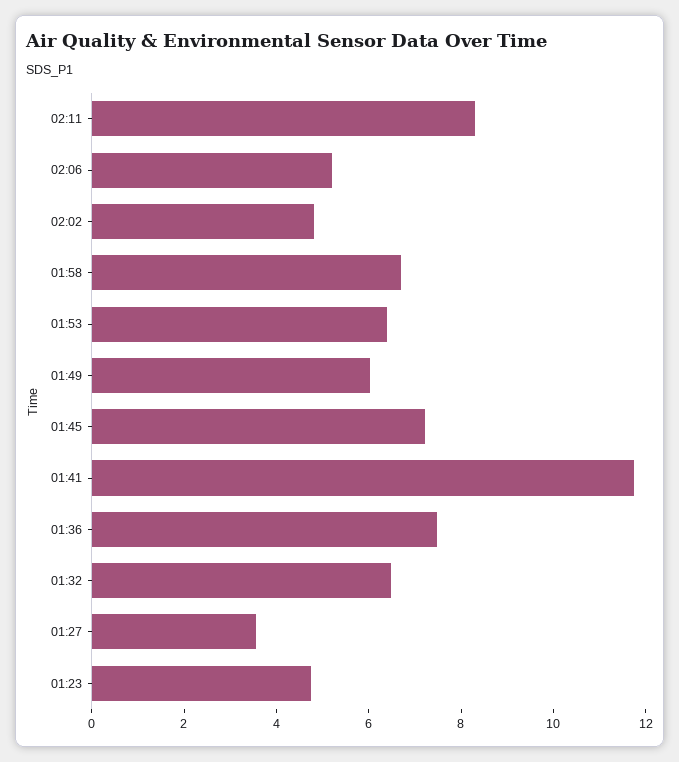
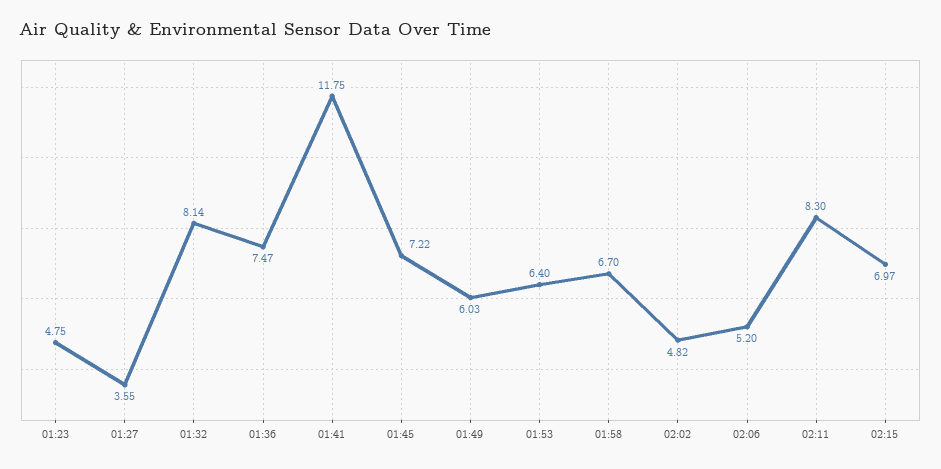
01:32: 6.5 -> 8.14
02:15: none -> 6.97

